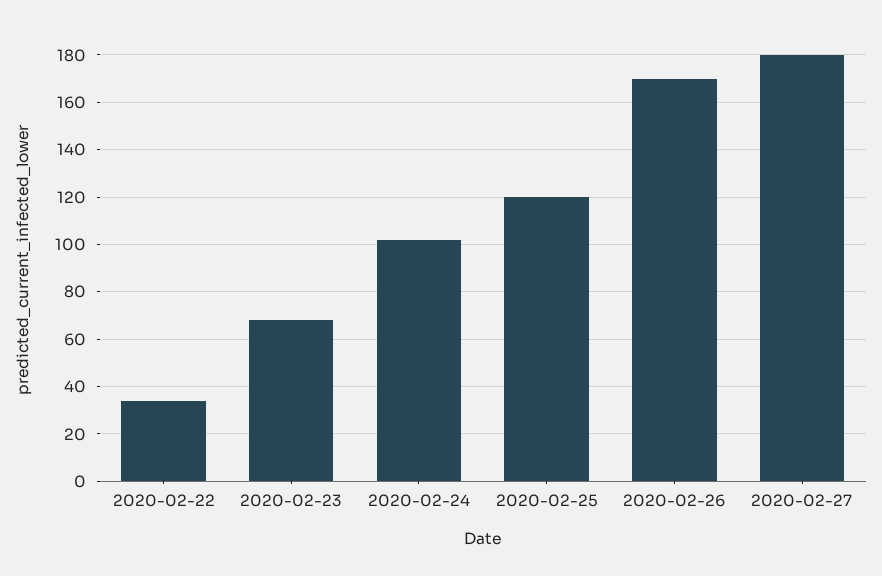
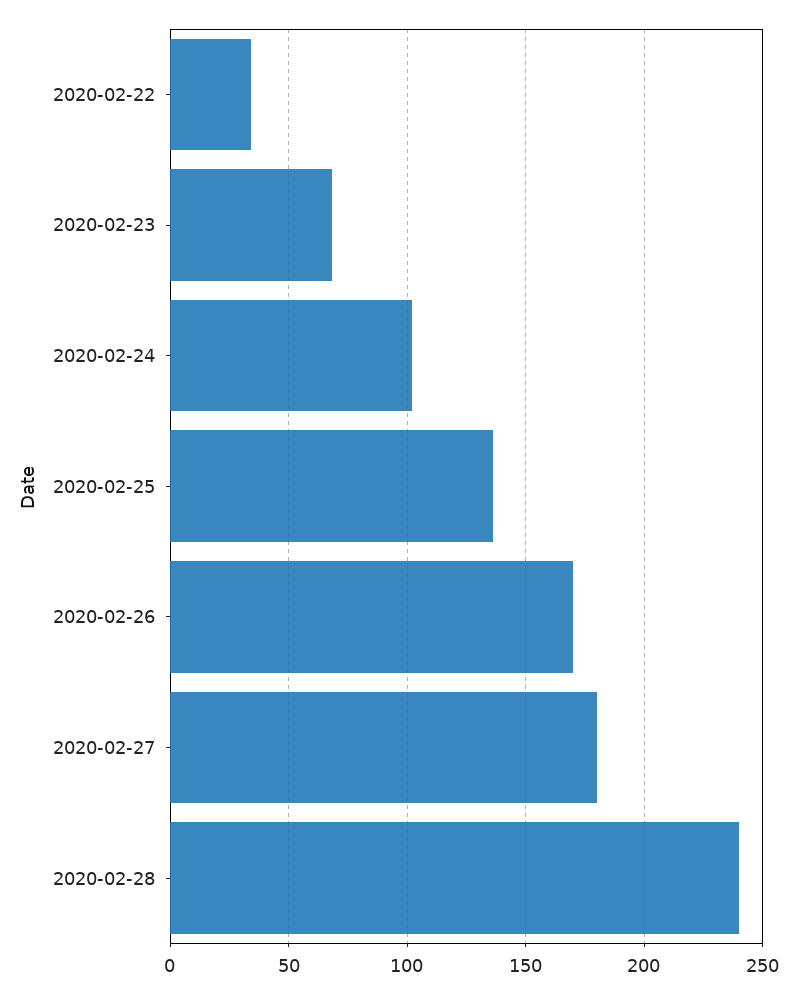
2020-02-25: 120 -> 135
2020-02-28: none -> 240

